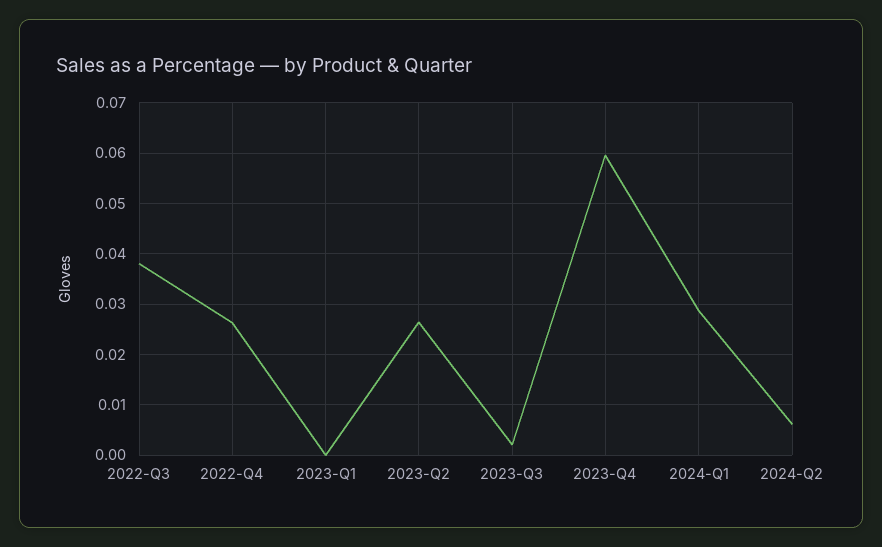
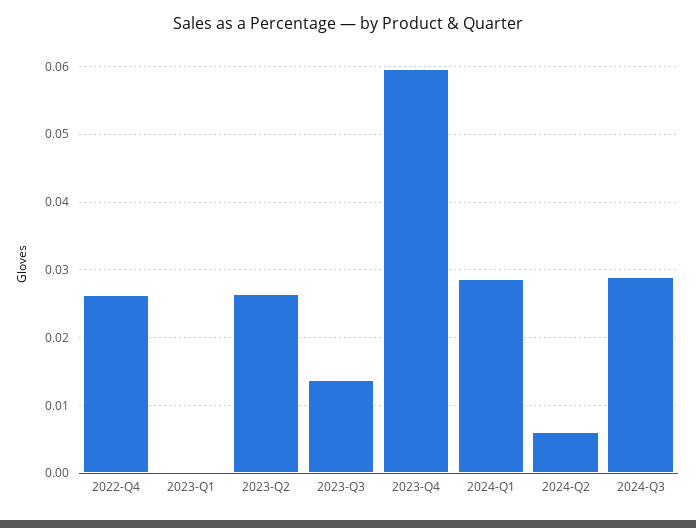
2022-Q3: 0.038 -> none
2023-Q3: 0.002 -> 0.014
2024-Q3: none -> 0.029

